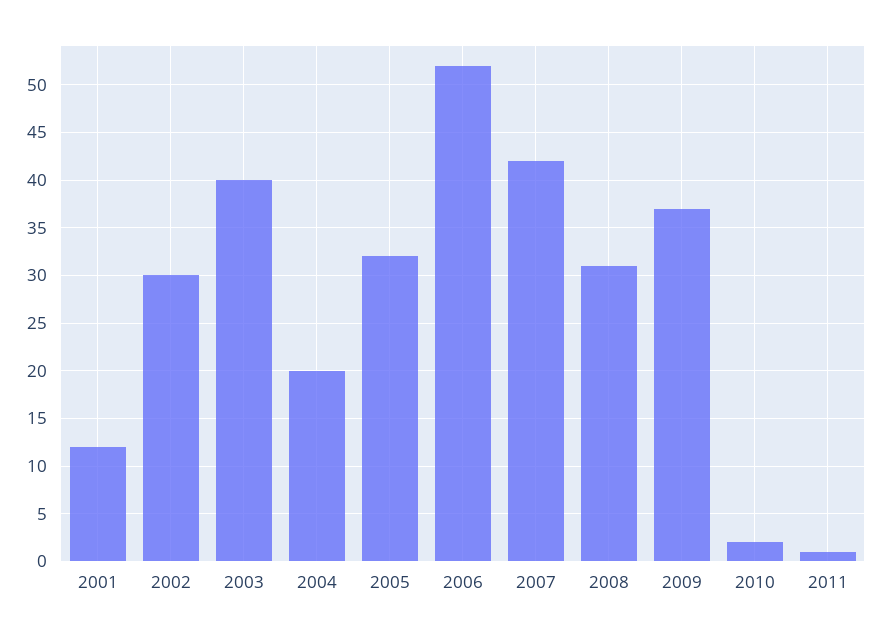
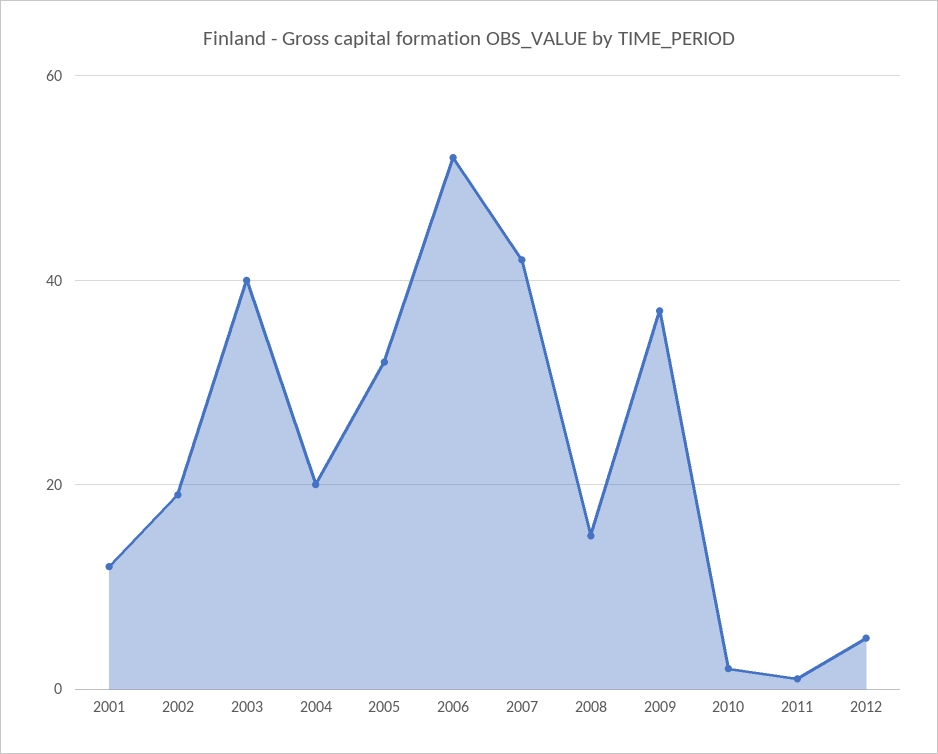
2002: 30 -> 20
2008: 31 -> 15
2012: none -> 5

